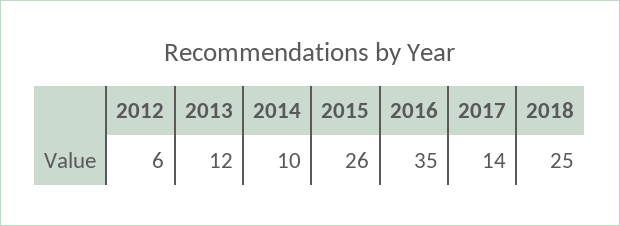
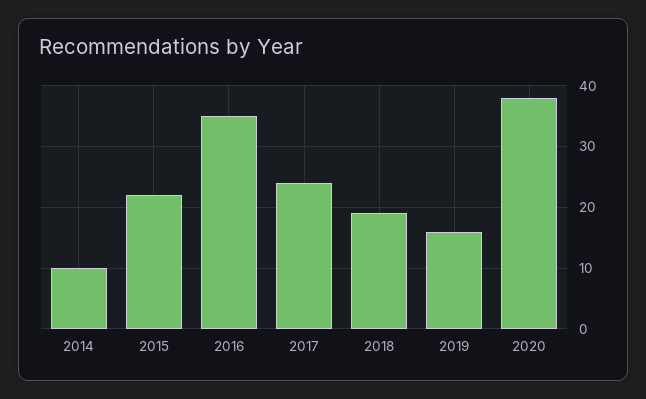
2012: 6 -> none
2013: 12 -> none
2015: 26 -> 22
2017: 14 -> 24
2018: 25 -> 19
2019: none -> 16
2020: none -> 38

